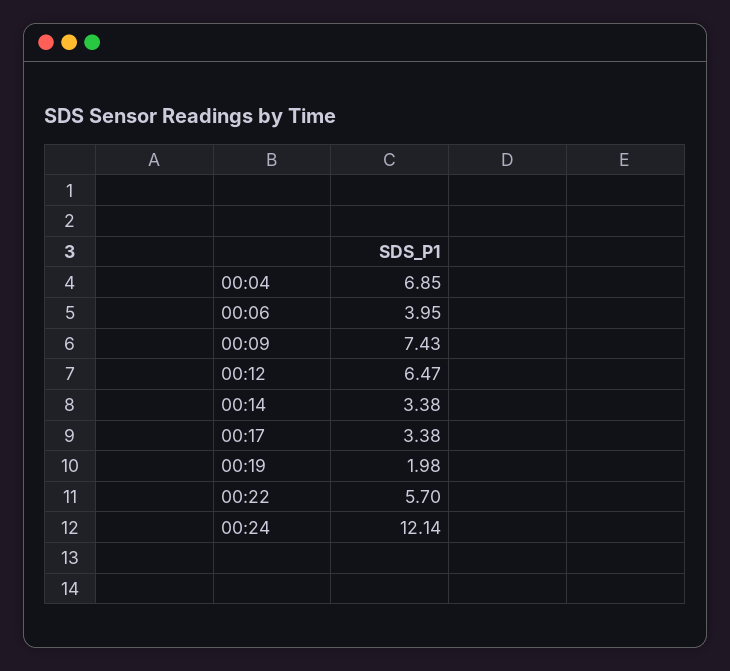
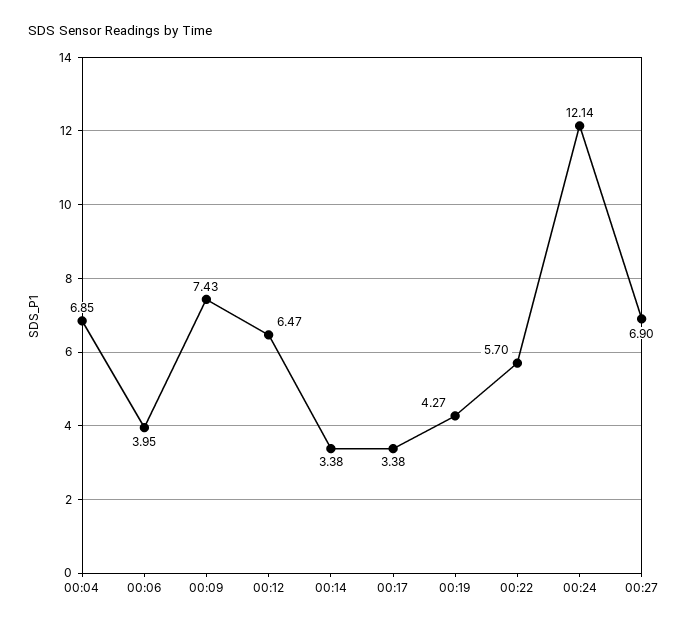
00:19: 1.98 -> 4.27
00:27: none -> 6.9

